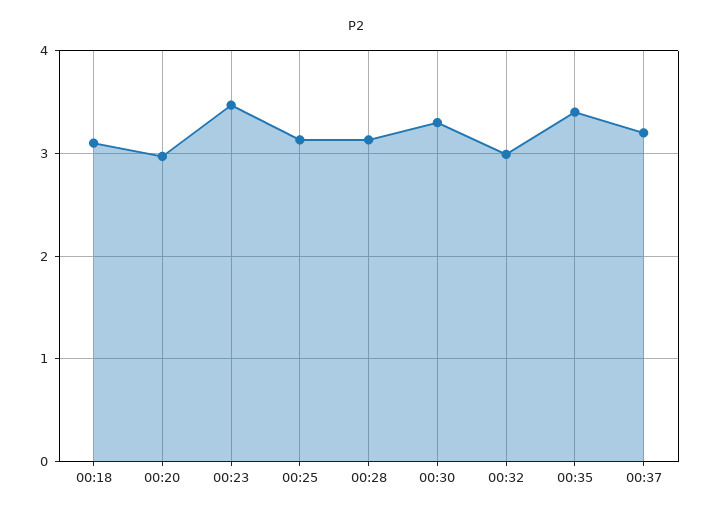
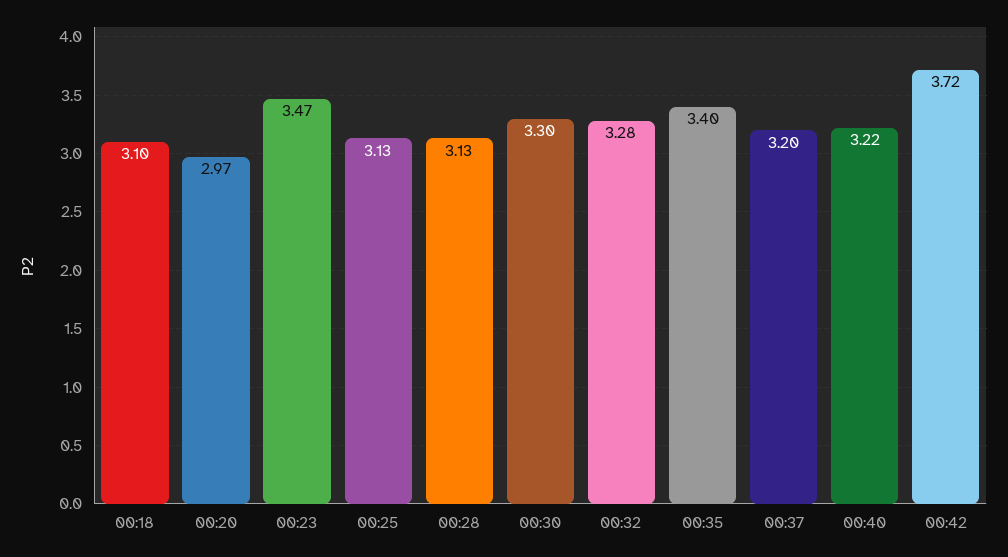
00:32: 3 -> 3.28
00:40: none -> 3.22
00:42: none -> 3.72

